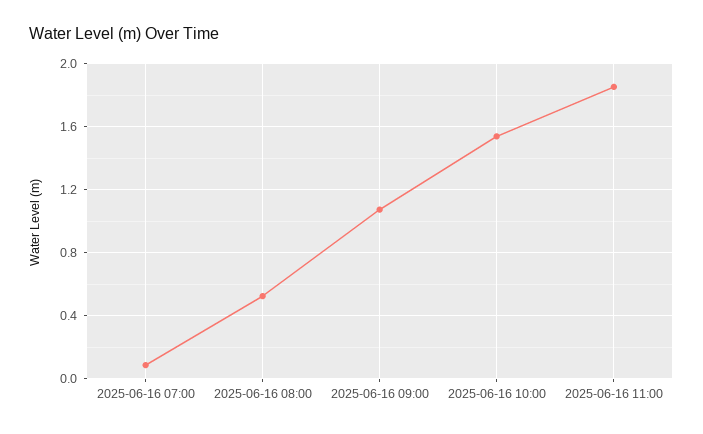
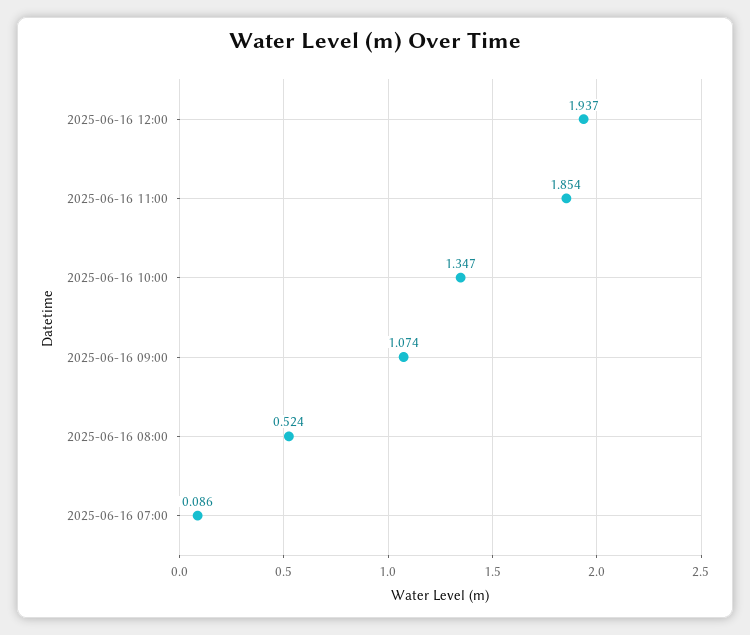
2025-06-16 10:00: 1.55 -> 1.347
2025-06-16 12:00: none -> 1.937

